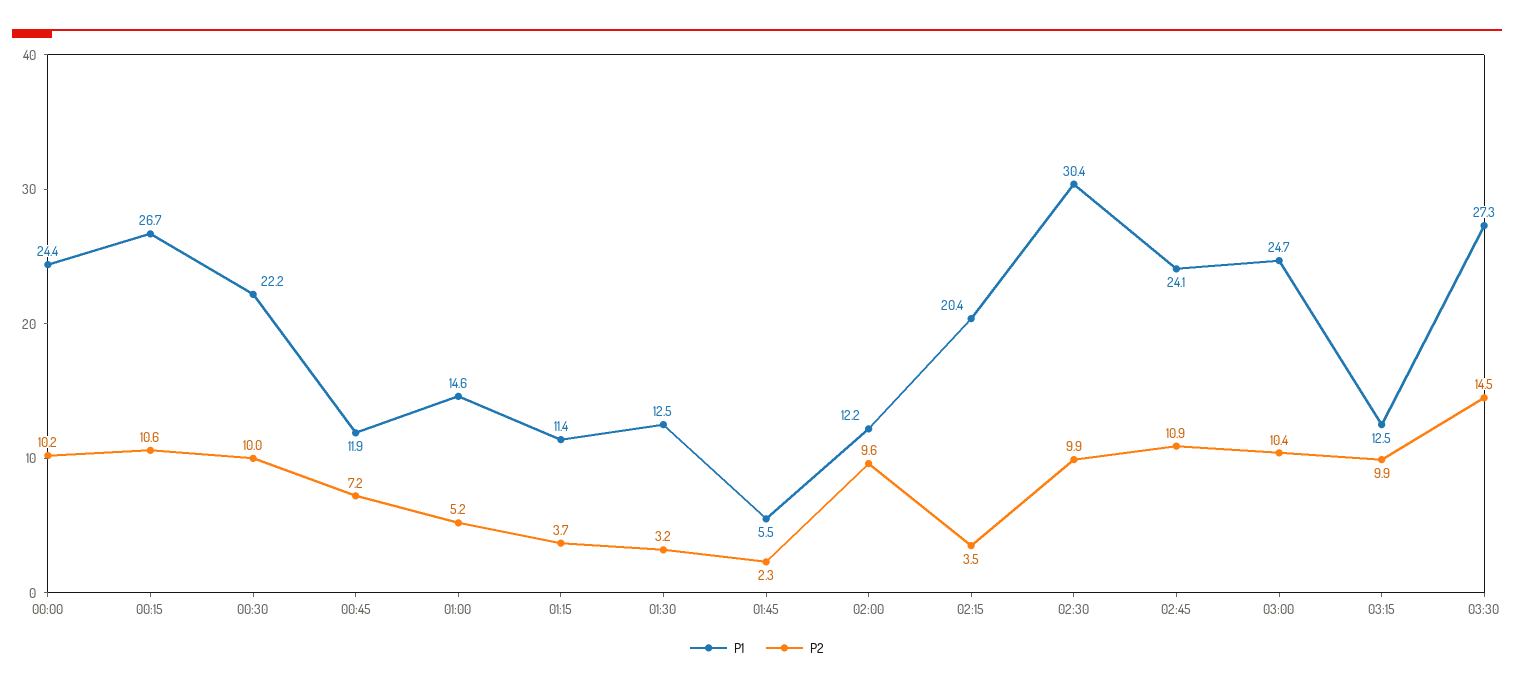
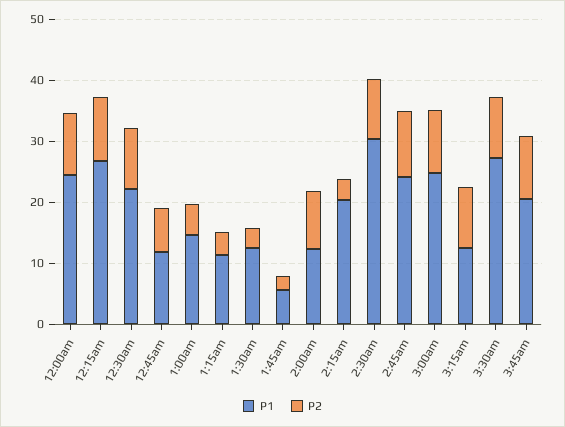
P2, 03:30: 14.5 -> 10
P1, 3:45am: none -> 20
P2, 3:45am: none -> 10

